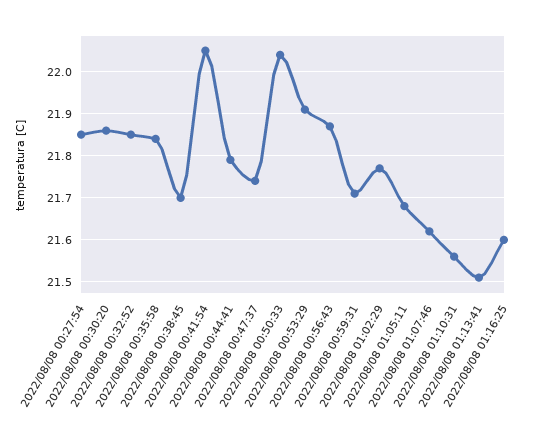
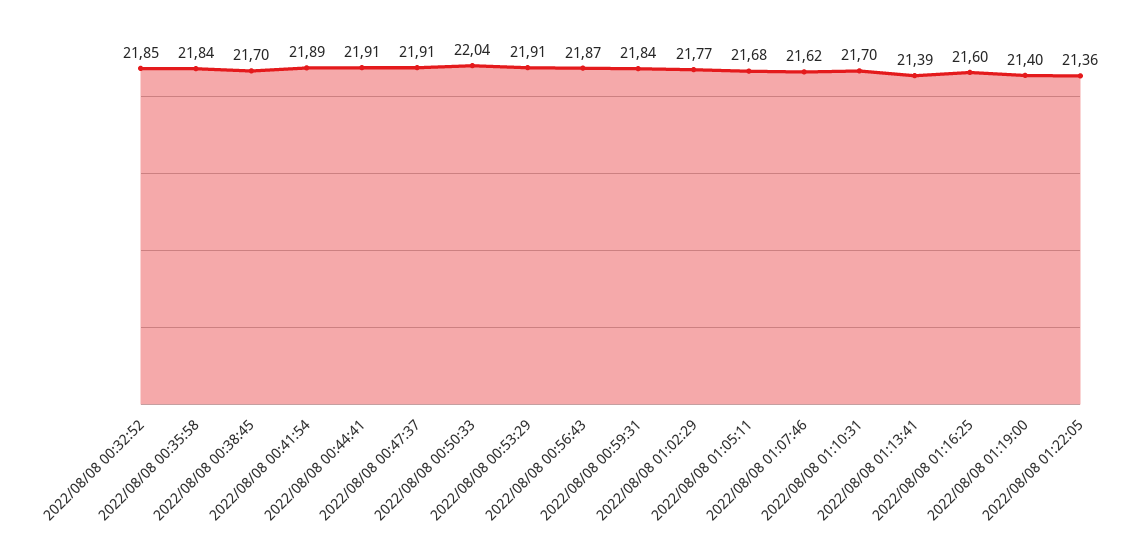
2022/08/08 00:27:54: 21.85 -> none
2022/08/08 00:30:20: 21.85 -> none
2022/08/08 00:41:54: 22.05 -> 21.89
2022/08/08 00:44:41: 21.8 -> 21.91
2022/08/08 00:47:37: 21.75 -> 21.91
2022/08/08 00:59:31: 21.7 -> 21.84
2022/08/08 01:10:31: 21.55 -> 21.7
2022/08/08 01:13:41: 21.5 -> 21.39
2022/08/08 01:19:00: none -> 21.4
2022/08/08 01:22:05: none -> 21.36

